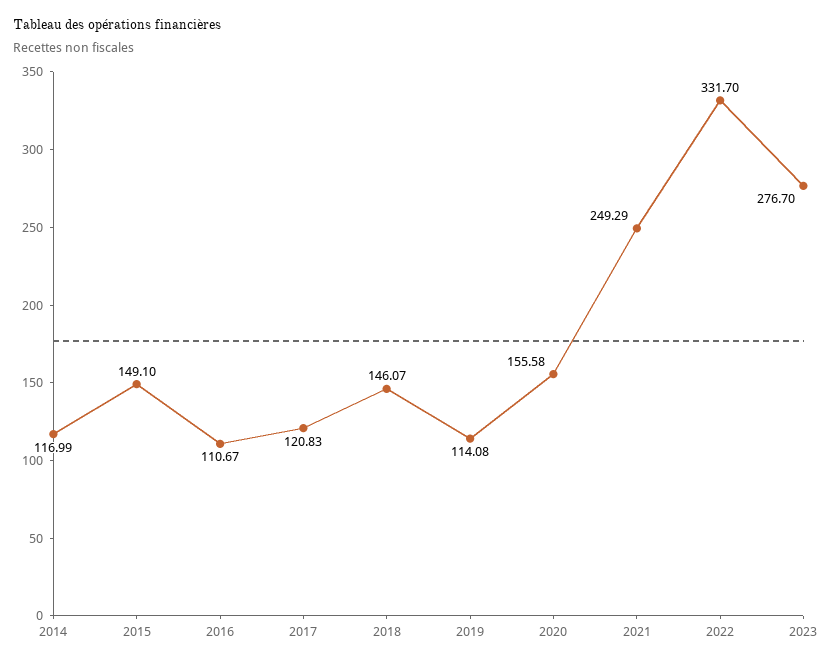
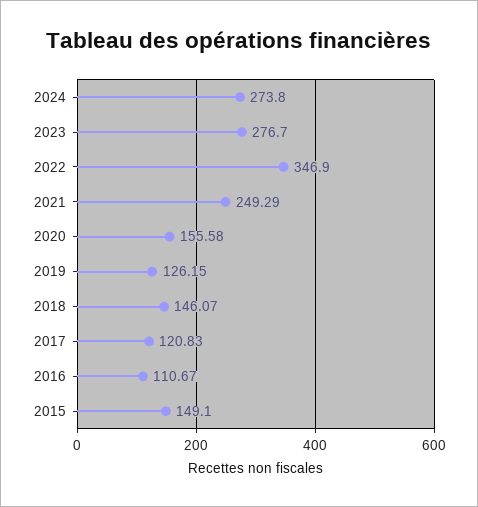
2014: 116.99 -> none
2019: 114.08 -> 126.15
2022: 331.7 -> 346.9
2024: none -> 273.8

